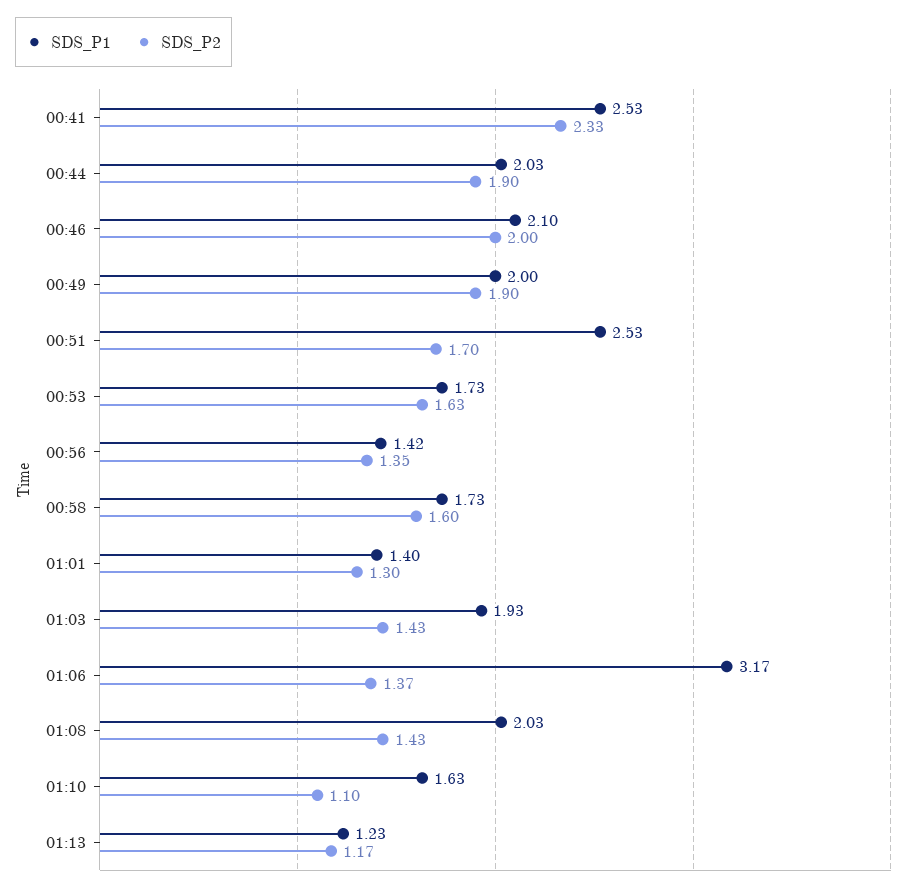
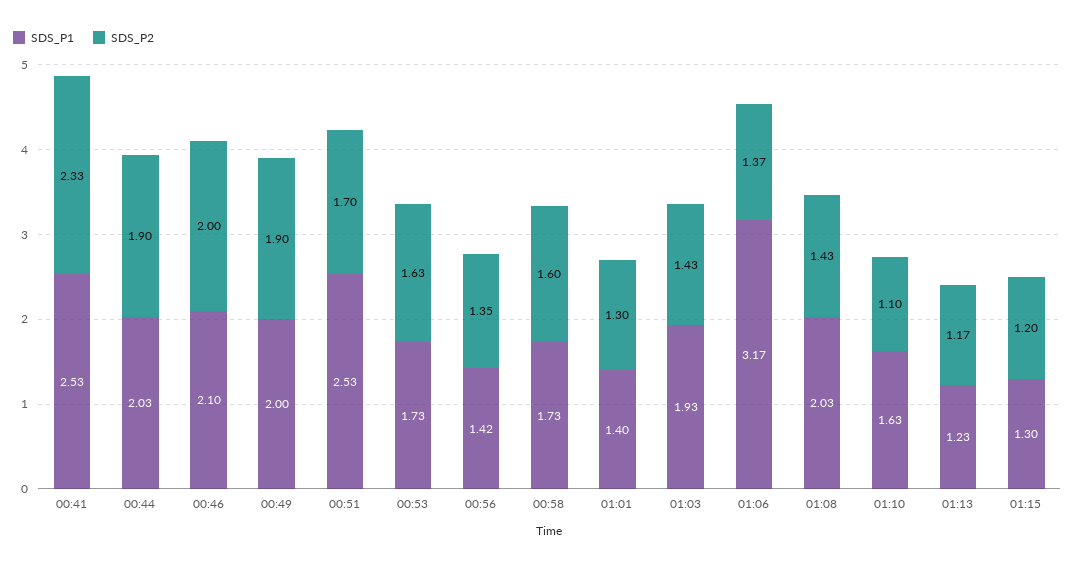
SDS_P1, 01:15: none -> 1.3
SDS_P2, 01:15: none -> 1.2

